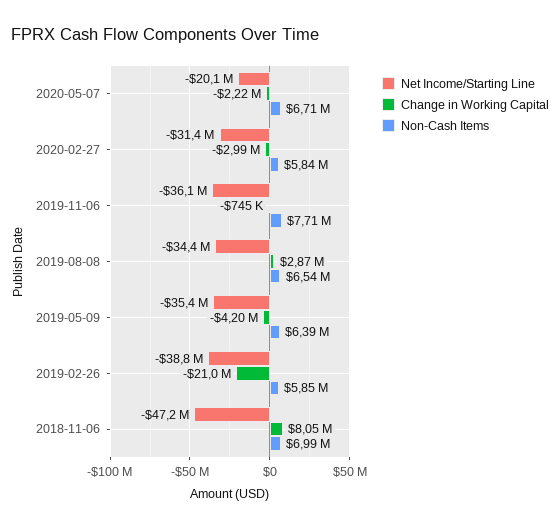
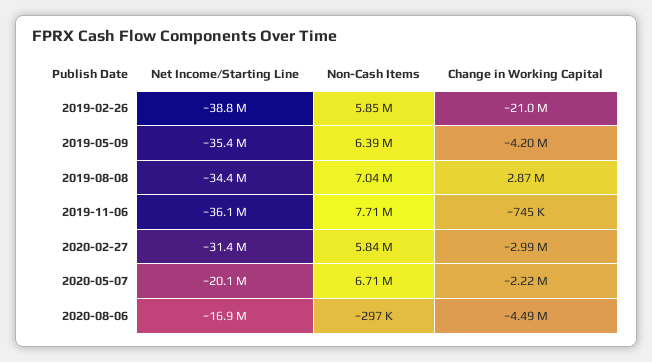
Non-Cash Items, 2019-08-08: 6540000 -> 7040000
Net Income/Starting Line, 2018-11-06: -47200000 -> none
Change in Working Capital, 2018-11-06: 8050000 -> none
Non-Cash Items, 2018-11-06: 6990000 -> none
Net Income/Starting Line, 2020-08-06: none -> -16900000
Non-Cash Items, 2020-08-06: none -> -297000
Change in Working Capital, 2020-08-06: none -> -4490000

